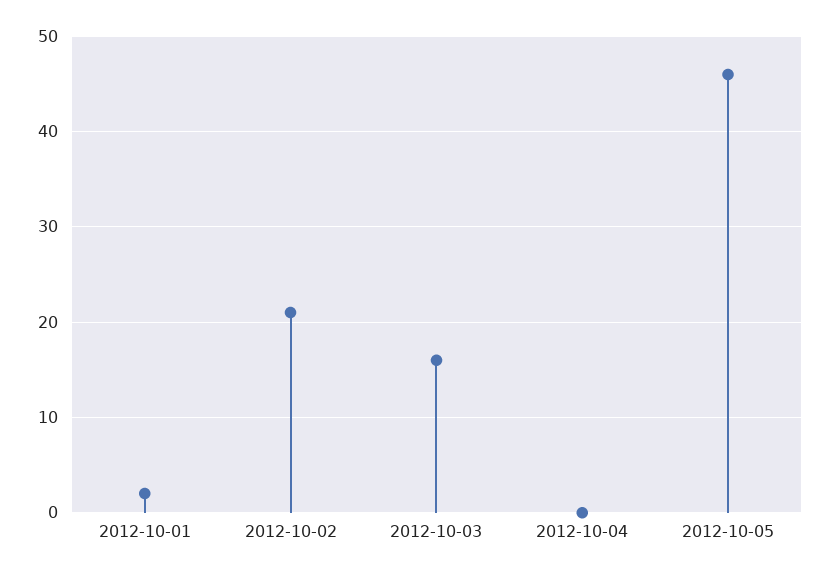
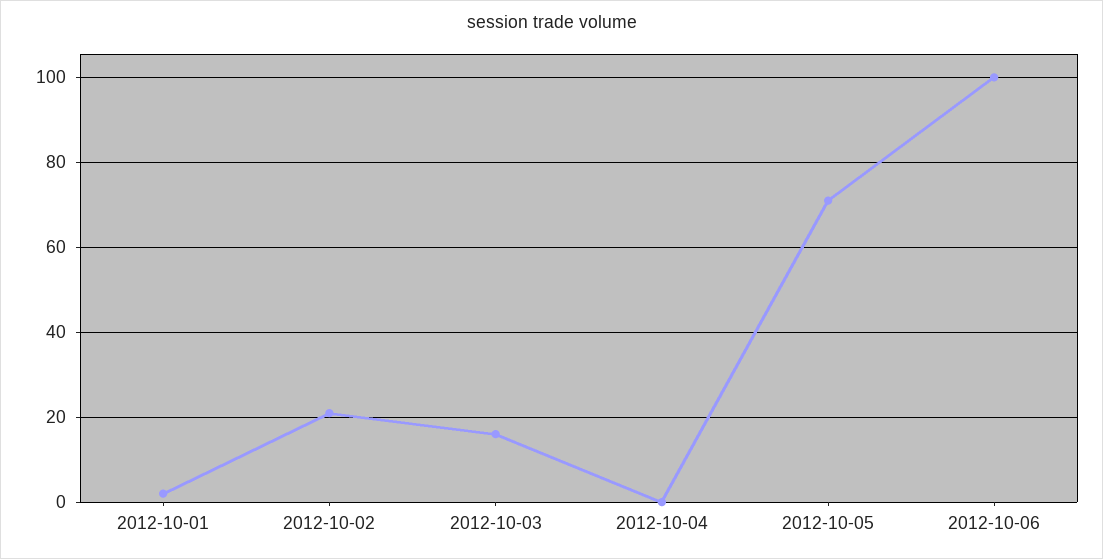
2012-10-05: 46 -> 70
2012-10-06: none -> 100

